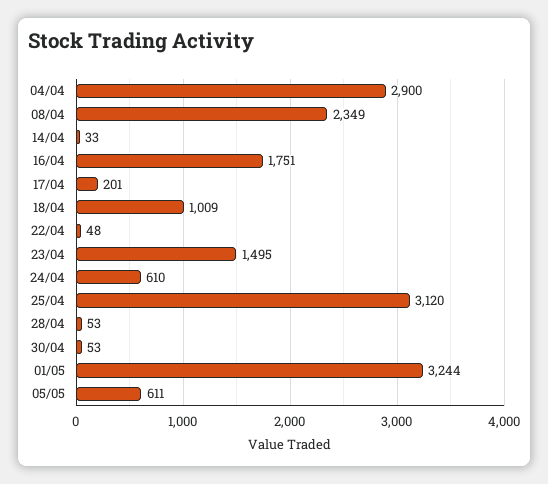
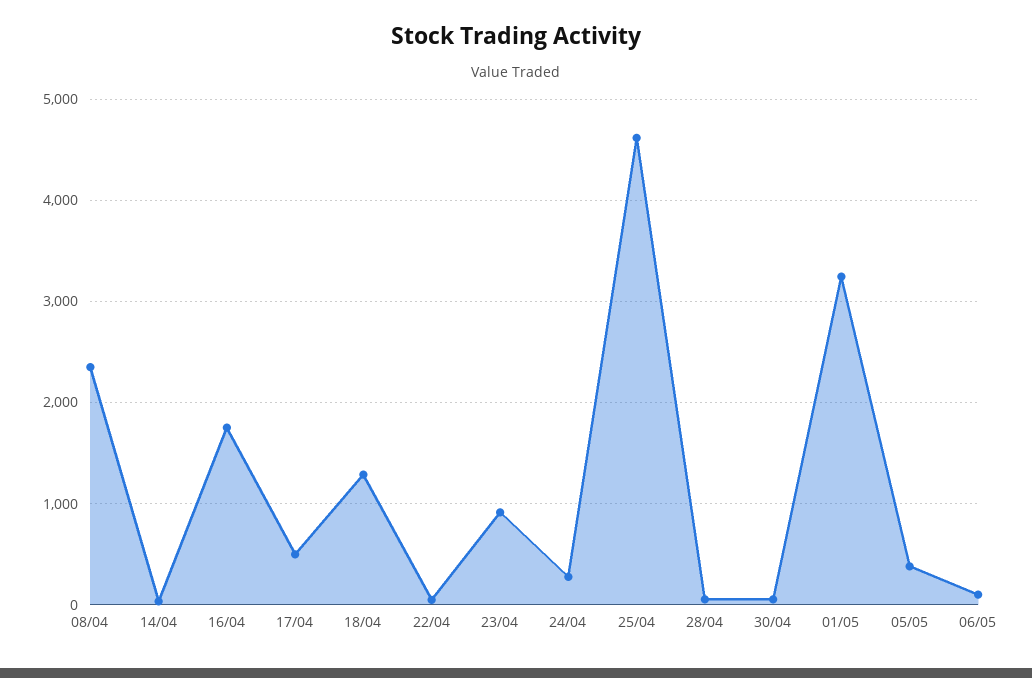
04/04: 2900 -> none
17/04: 201 -> 500
18/04: 1009 -> 1300
23/04: 1495 -> 900
24/04: 610 -> 300
25/04: 3120 -> 4600
05/05: 611 -> 400
06/05: none -> 100

